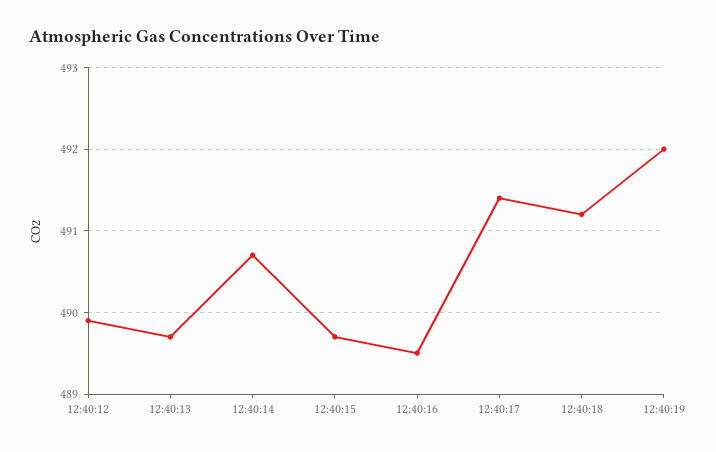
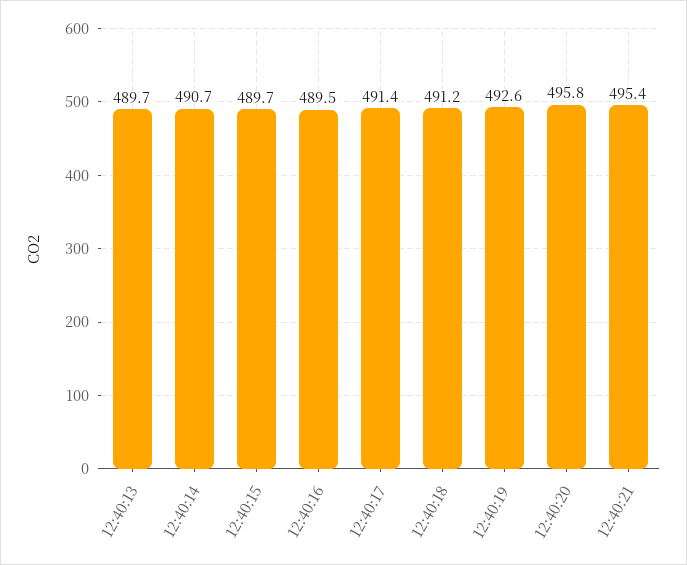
12:40:12: 489.9 -> none
12:40:19: 492 -> 492.6
12:40:20: none -> 495.8
12:40:21: none -> 495.4

